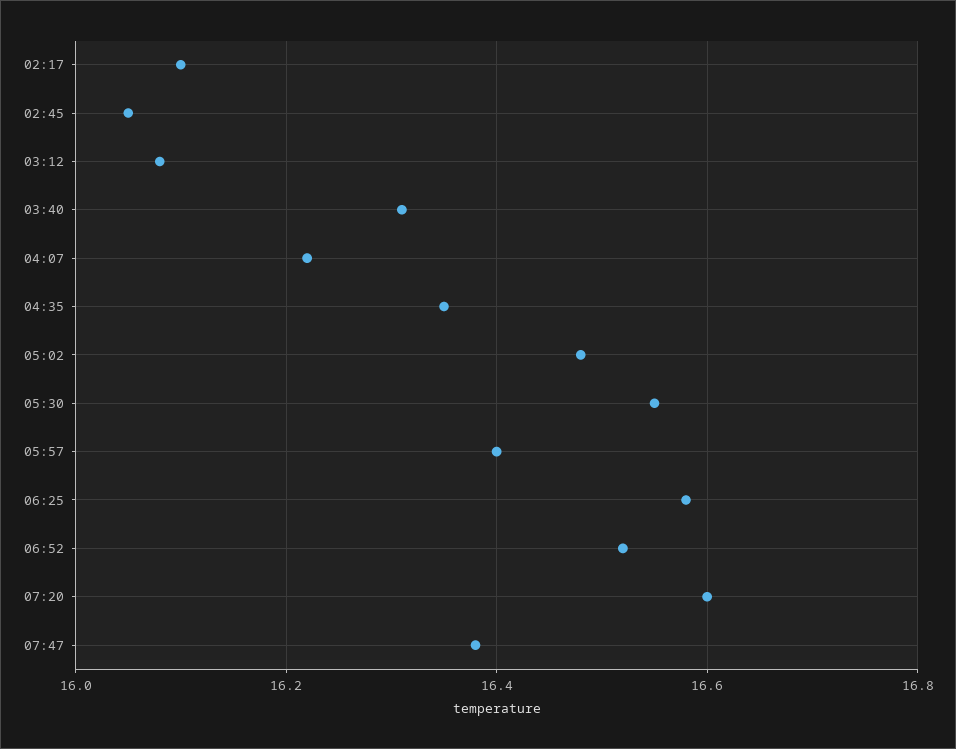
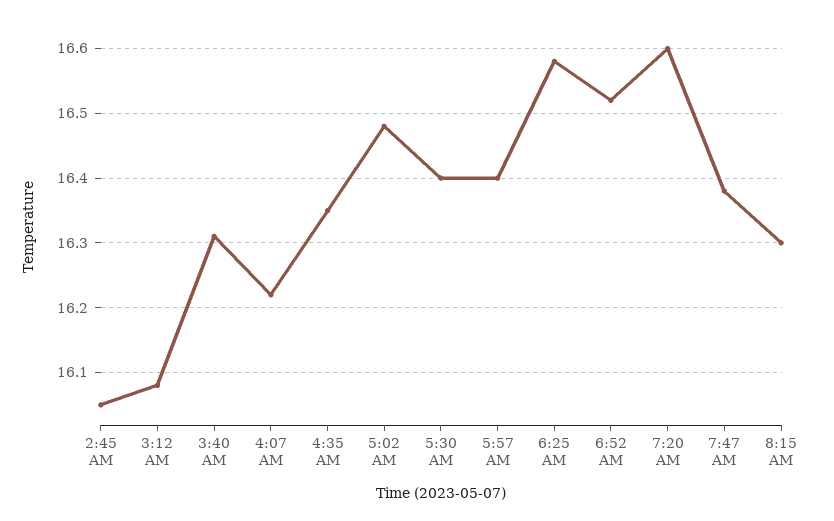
02:17: 16.1 -> none
05:30: 16.55 -> 16.4
8:15 AM: none -> 16.3

